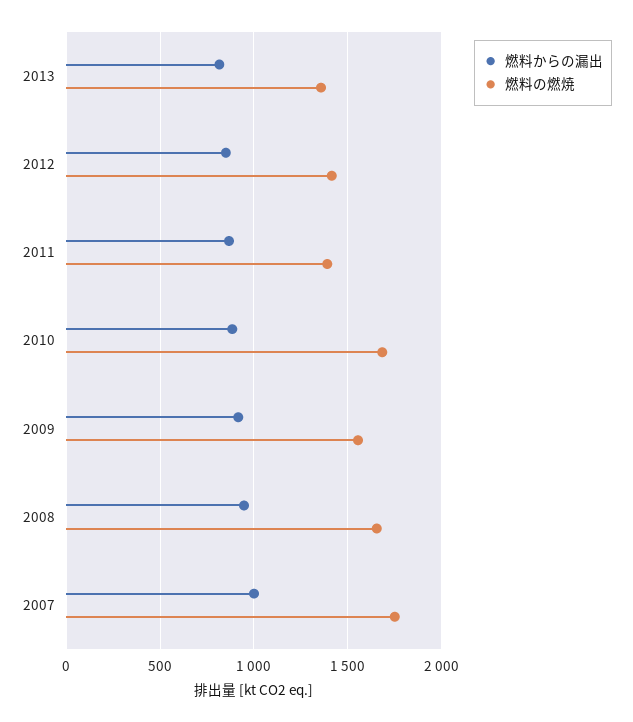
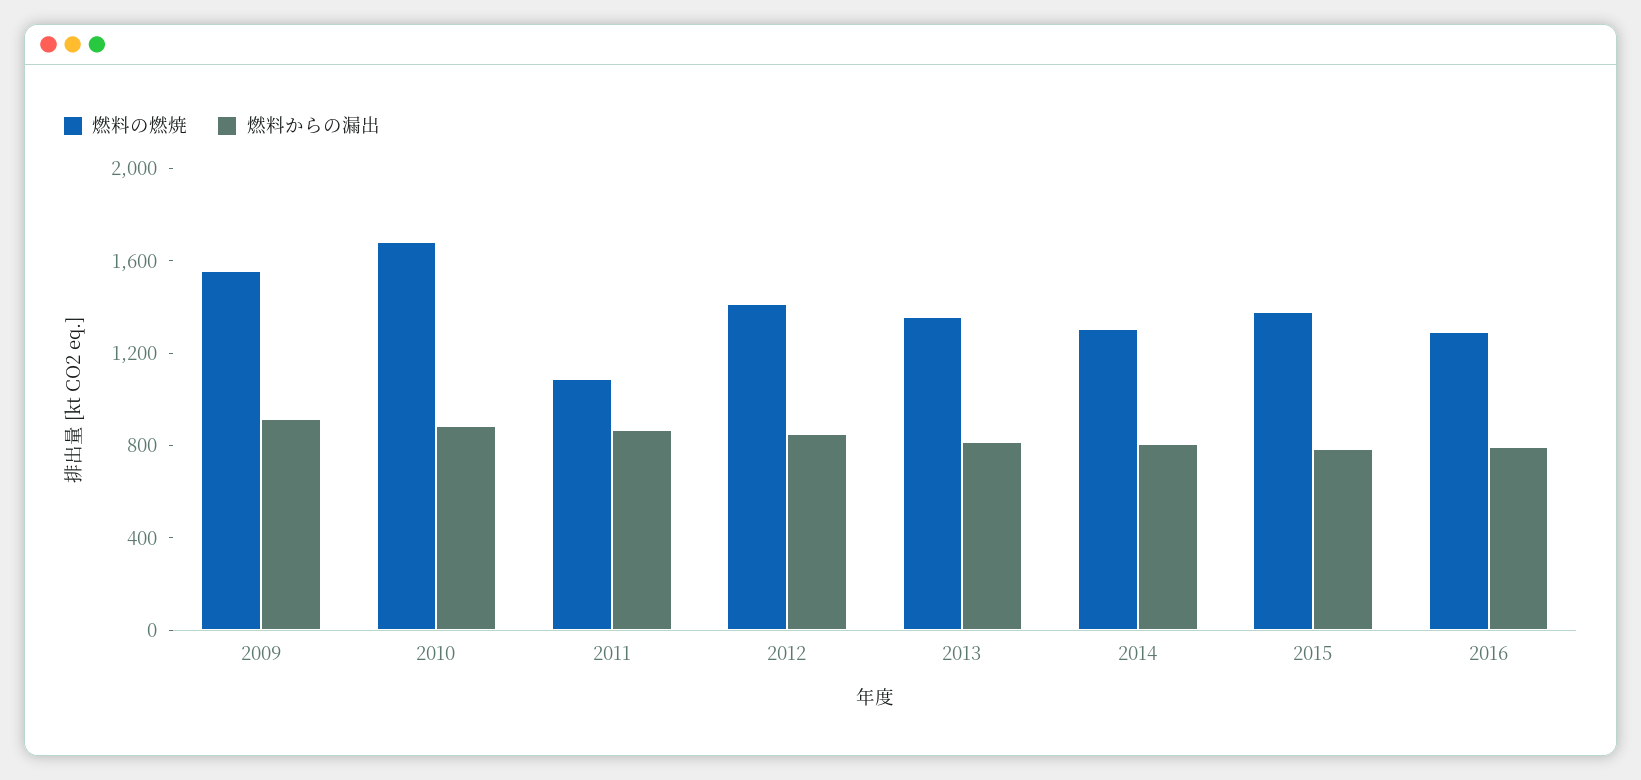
燃料の燃焼, 2011: 1400 -> 1100
燃料からの漏出, 2008: 950 -> none
燃料の燃焼, 2008: 1650 -> none
燃料からの漏出, 2007: 1000 -> none
燃料の燃焼, 2007: 1750 -> none
燃料の燃焼, 2014: none -> 1300
燃料からの漏出, 2014: none -> 800
燃料の燃焼, 2015: none -> 1400
燃料からの漏出, 2015: none -> 800
燃料の燃焼, 2016: none -> 1300
燃料からの漏出, 2016: none -> 800

